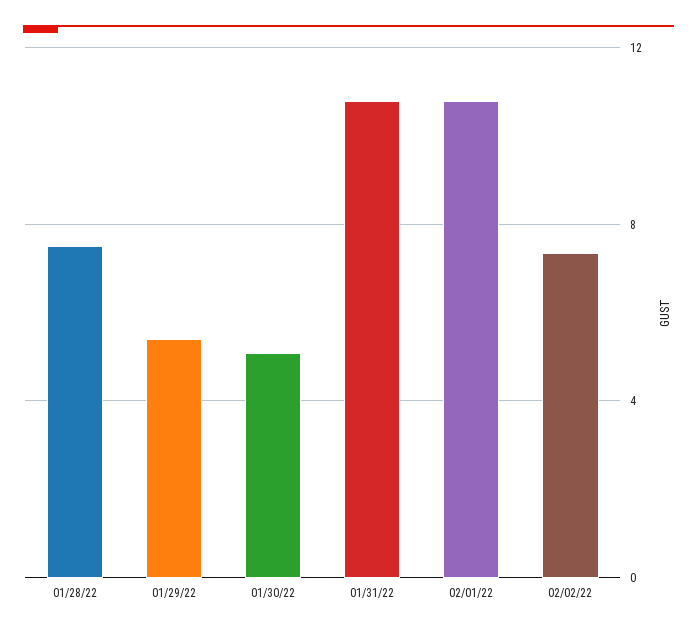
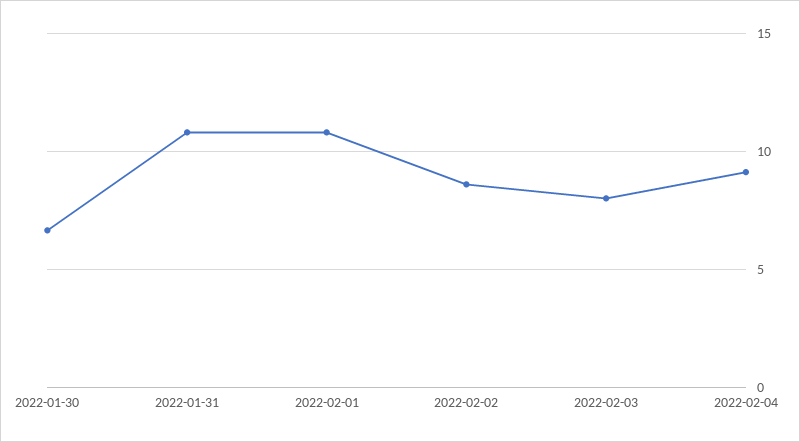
01/28/22: 7.5 -> none
01/29/22: 5.5 -> none
01/30/22: 5 -> 6.5
02/02/22: 7.5 -> 8.5
2022-02-03: none -> 8
2022-02-04: none -> 9

